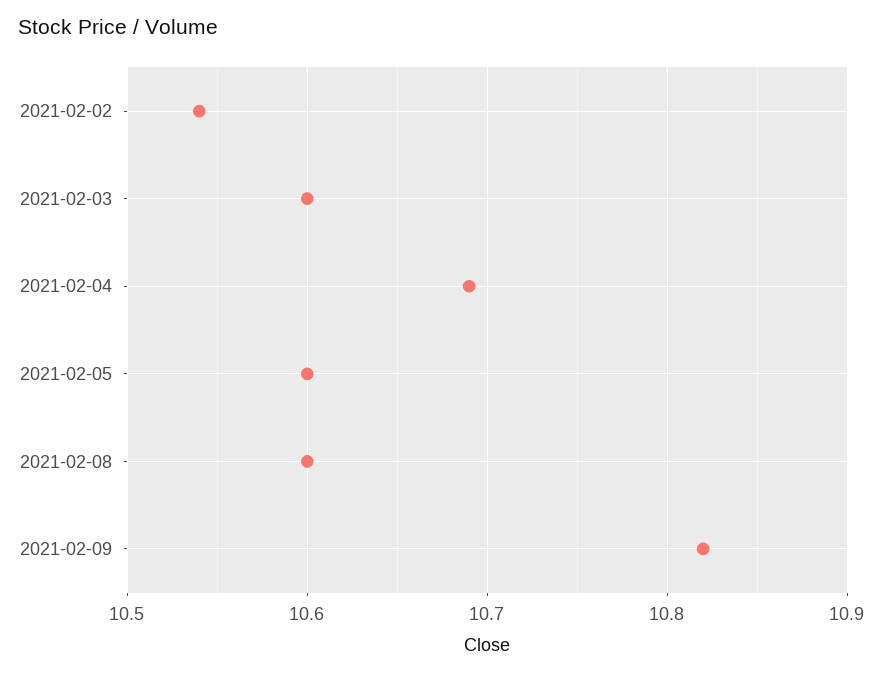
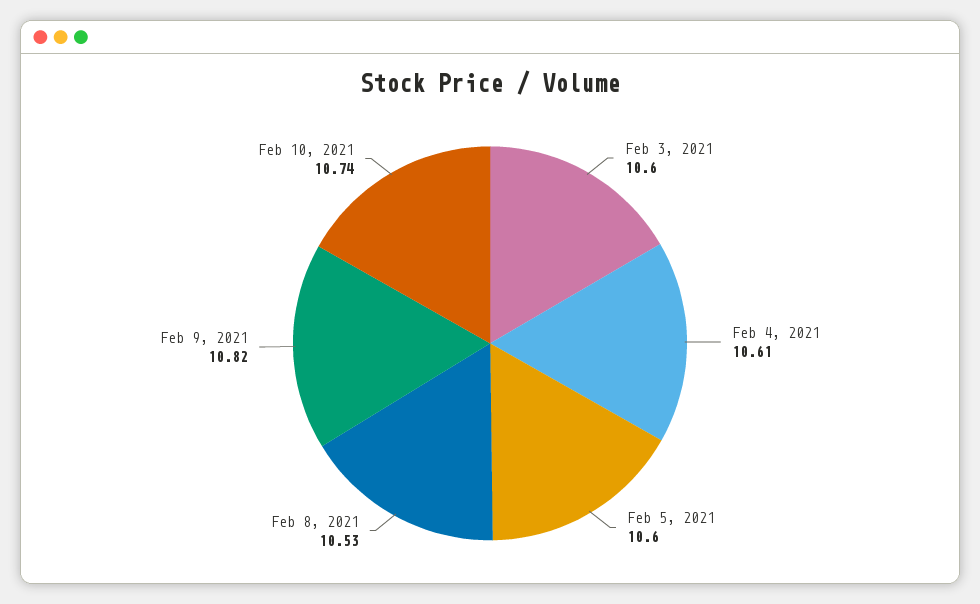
2021-02-02: 10.54 -> none
2021-02-04: 10.69 -> 10.61
2021-02-08: 10.6 -> 10.53
Feb 10, 2021: none -> 10.74

